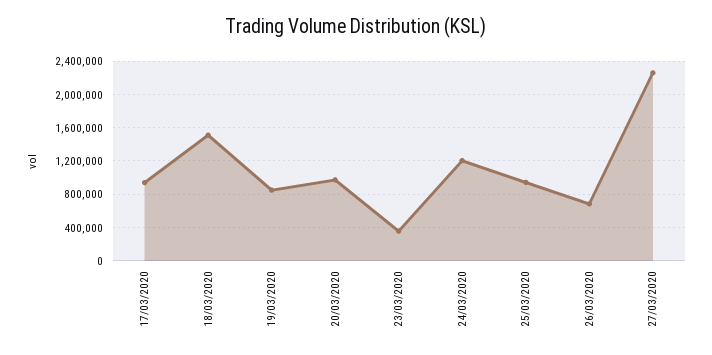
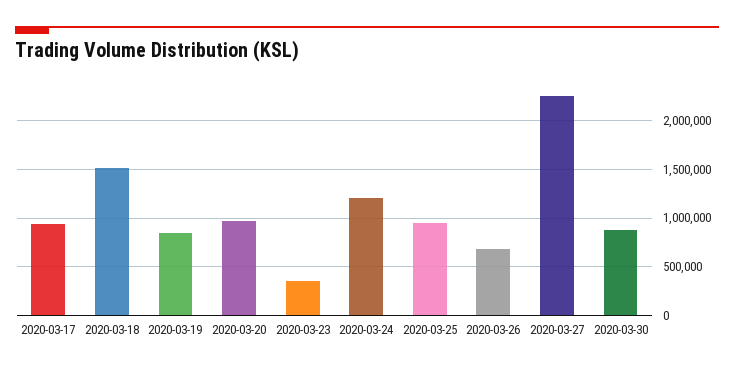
2020-03-30: none -> 900000

